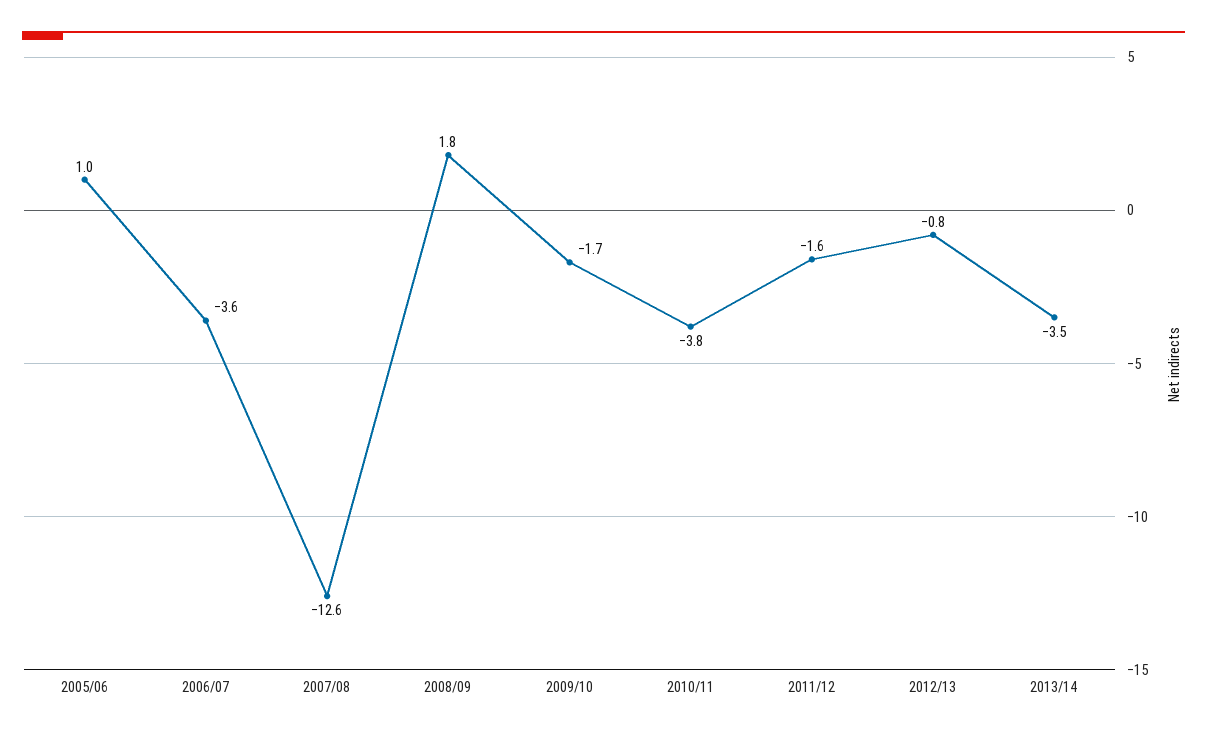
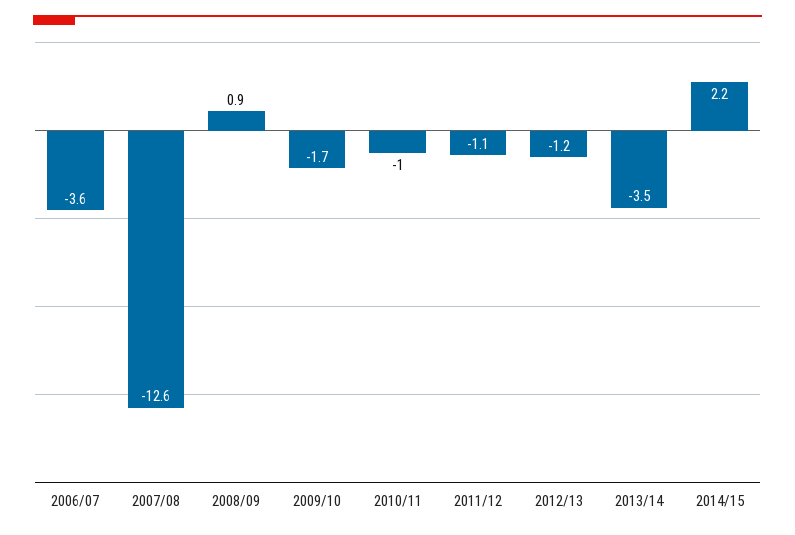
2005/06: 1 -> none
2008/09: 1.8 -> 0.9
2010/11: -3.8 -> -1
2011/12: -1.6 -> -1.1
2012/13: -0.8 -> -1.2
2014/15: none -> 2.2

